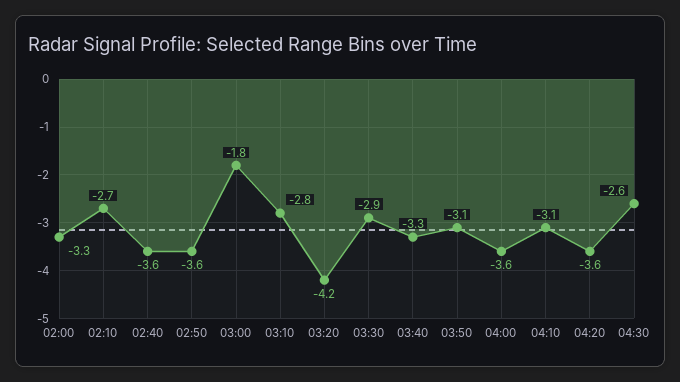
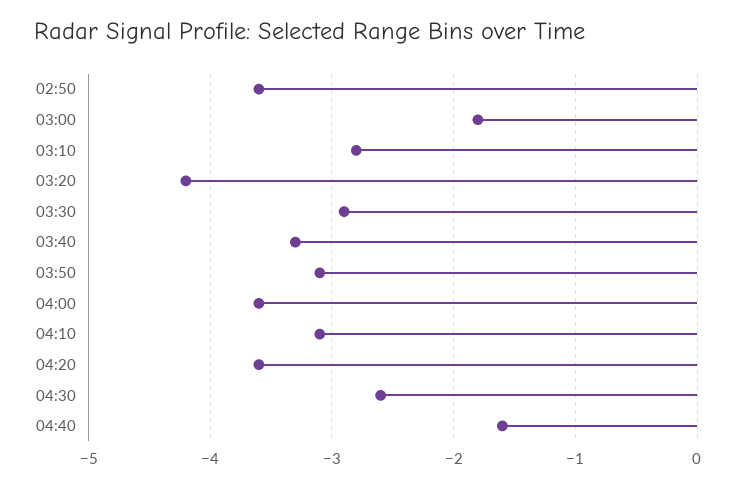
02:00: -3.3 -> none
02:10: -2.7 -> none
02:40: -3.6 -> none
04:40: none -> -1.6

